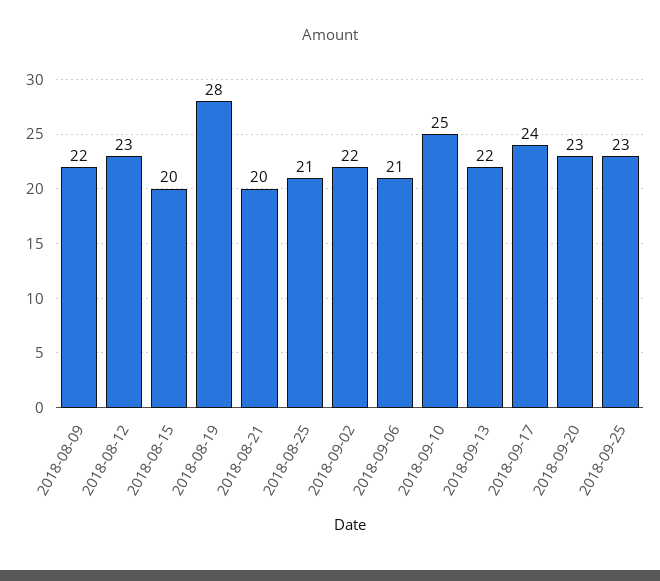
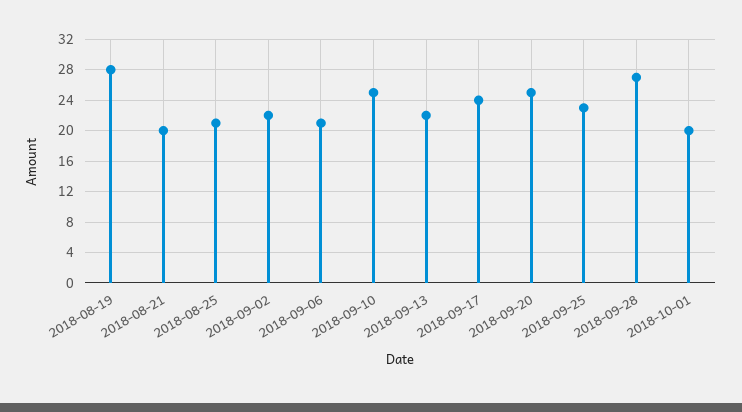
2018-08-09: 22 -> none
2018-08-12: 23 -> none
2018-08-15: 20 -> none
2018-09-20: 23 -> 25
2018-09-28: none -> 27
2018-10-01: none -> 20

